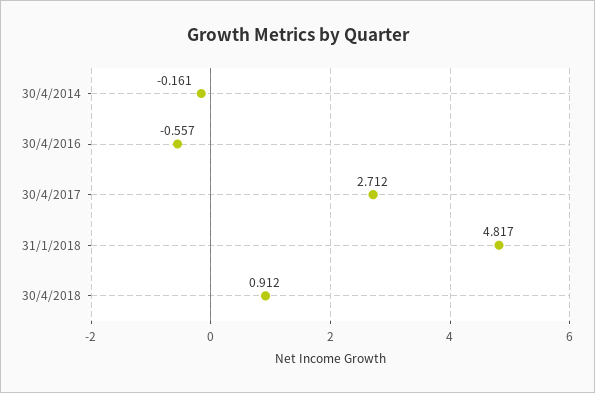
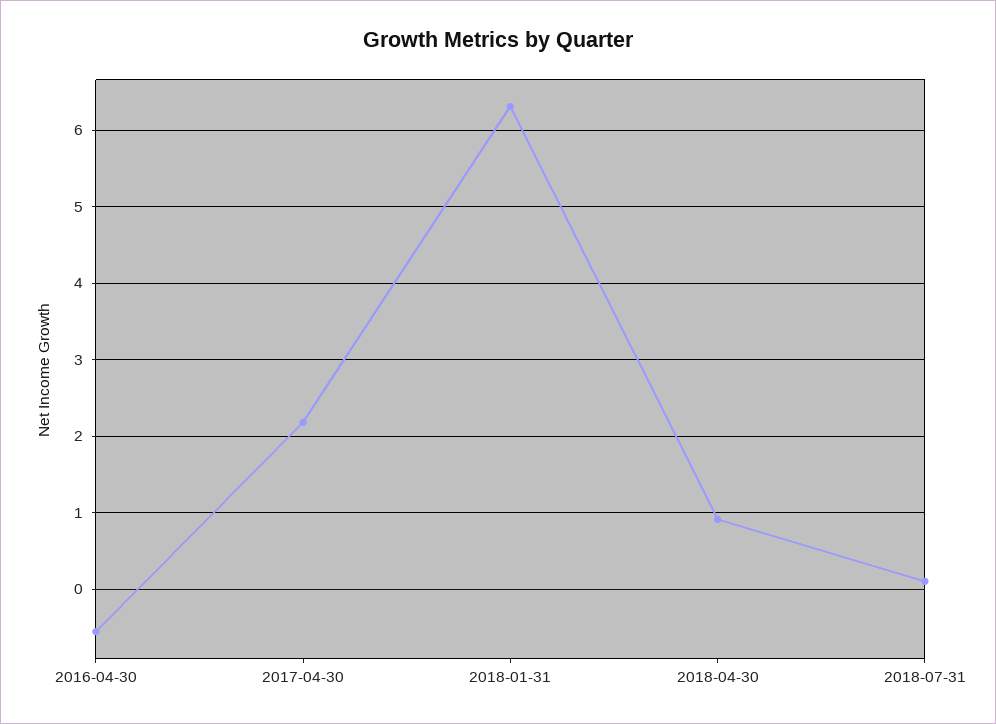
30/4/2014: -0.161 -> none
30/4/2017: 2.712 -> 2.2
31/1/2018: 4.817 -> 6.3
2018-07-31: none -> 0.1

